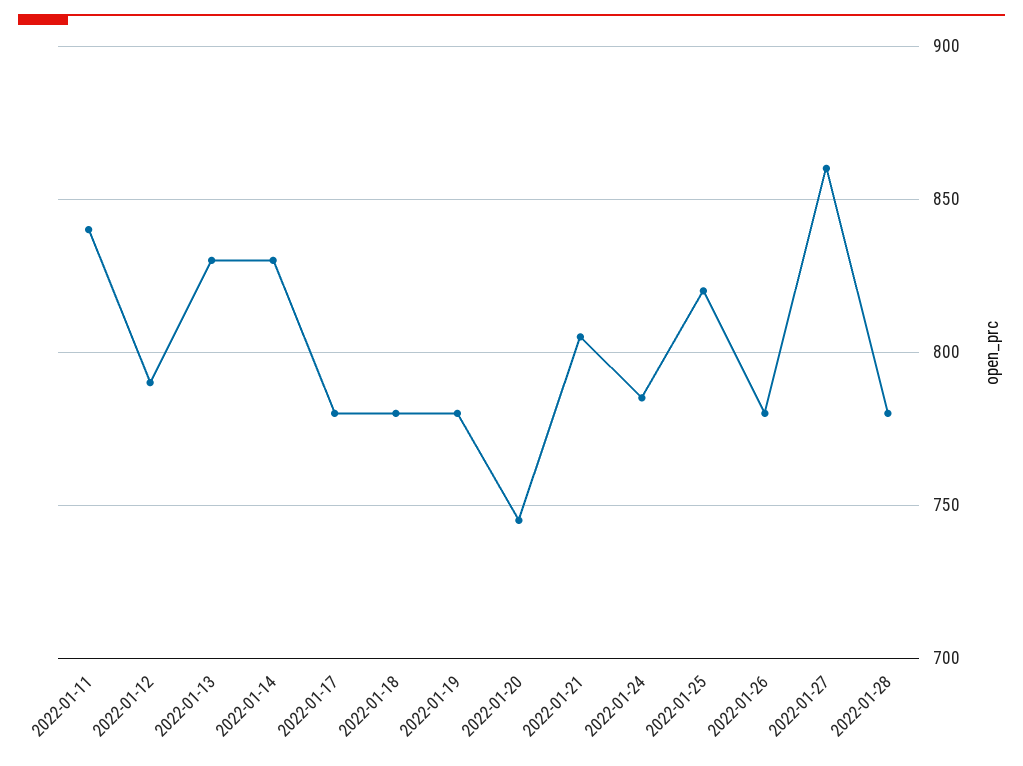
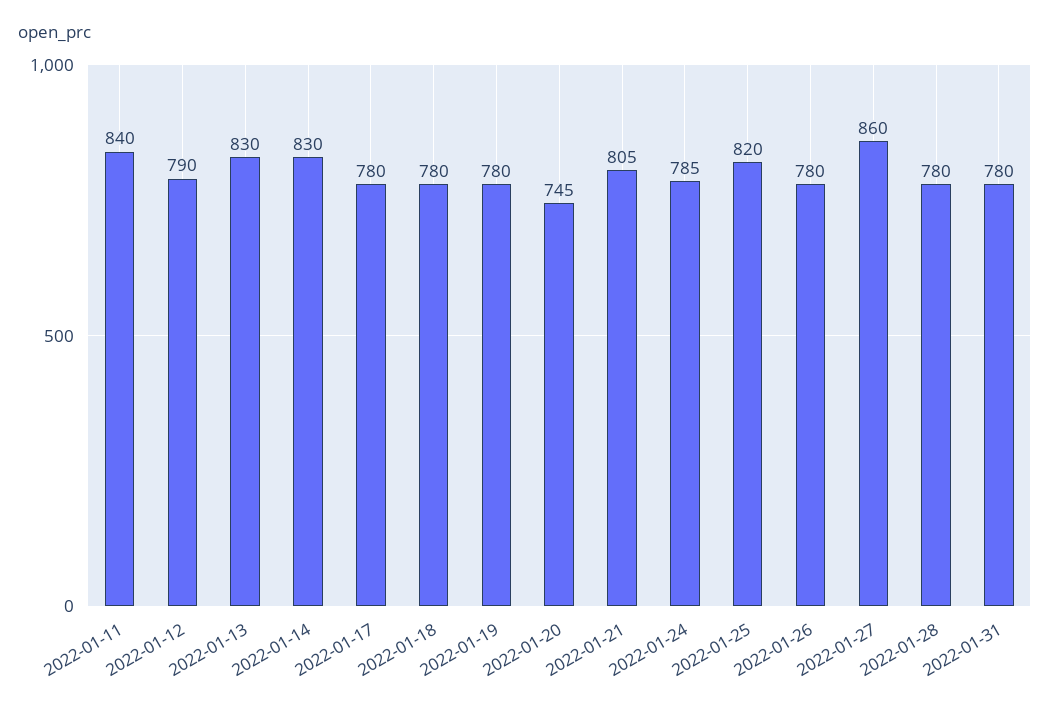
2022-01-31: none -> 780

